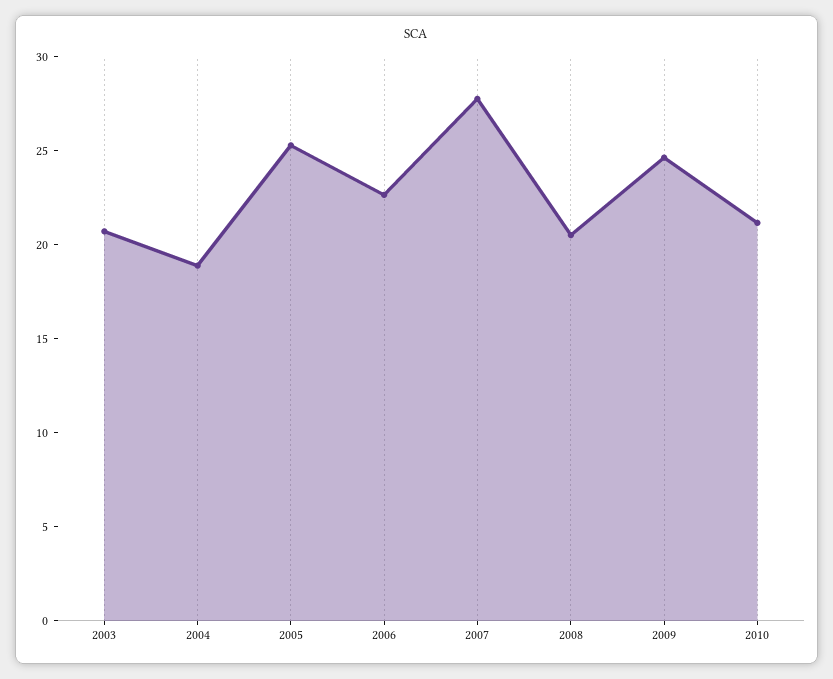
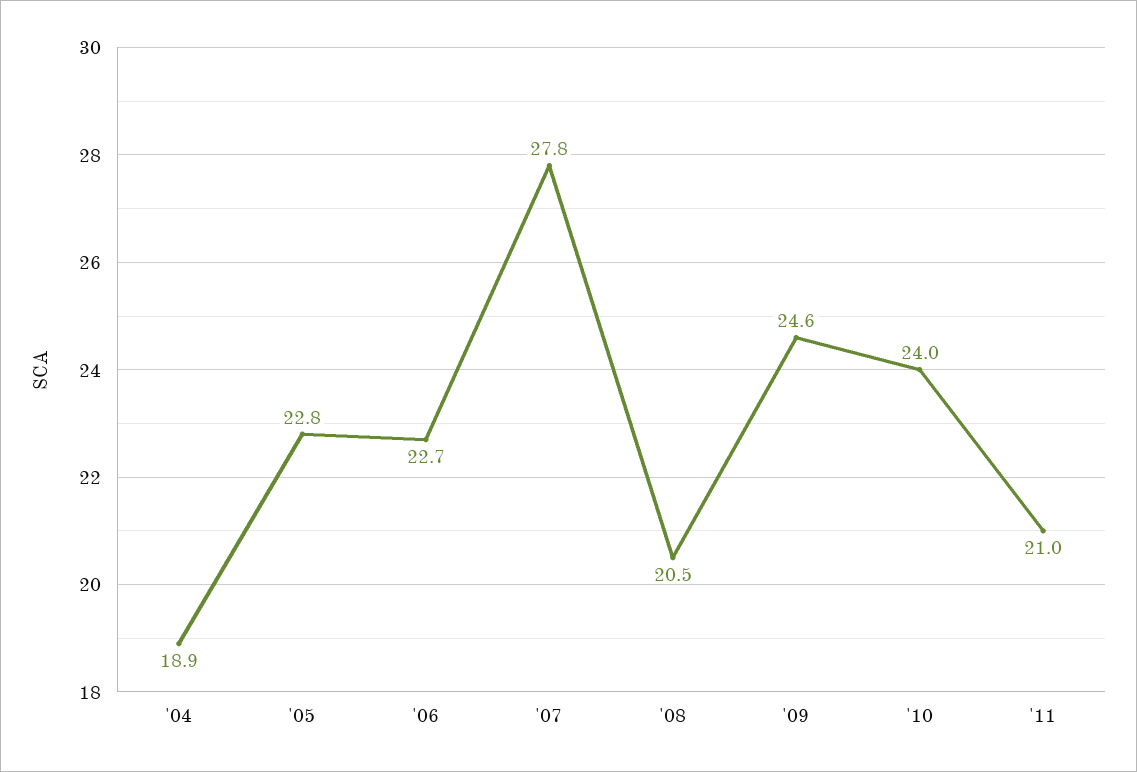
2003: 21 -> none
2005: 25 -> 22.8
2010: 21 -> 24
'11: none -> 21

